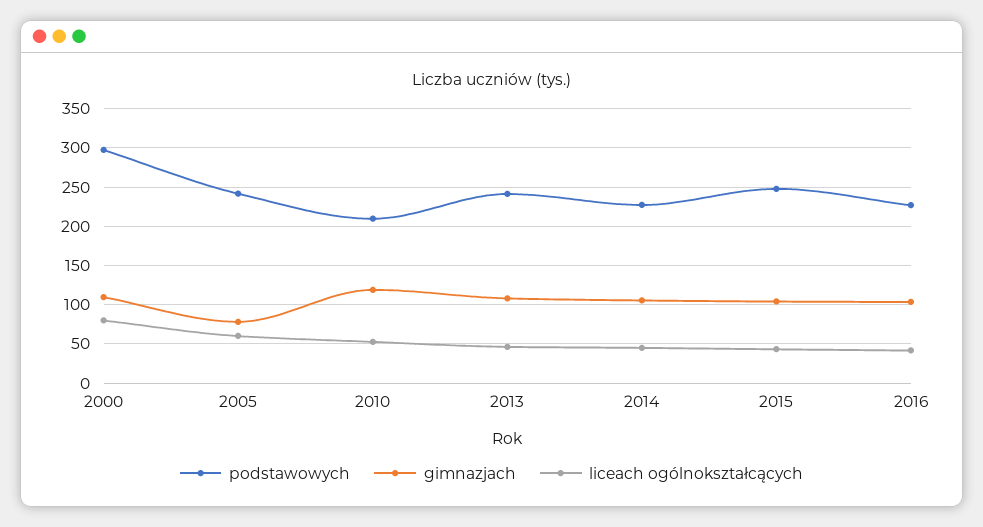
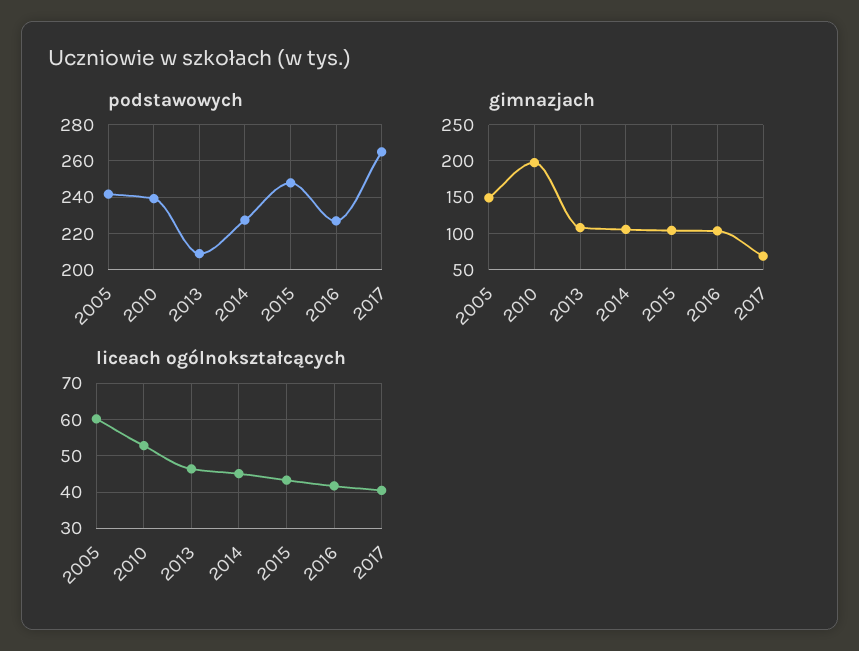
podstawowych, 2000: 300 -> none
gimnazjach, 2000: 110 -> none
liceach ogólnokształcących, 2000: 80 -> none
gimnazjach, 2005: 80 -> 150
podstawowych, 2010: 210 -> 240
gimnazjach, 2010: 120 -> 200
podstawowych, 2013: 240 -> 210
podstawowych, 2017: none -> 265
gimnazjach, 2017: none -> 70
liceach ogólnokształcących, 2017: none -> 40

